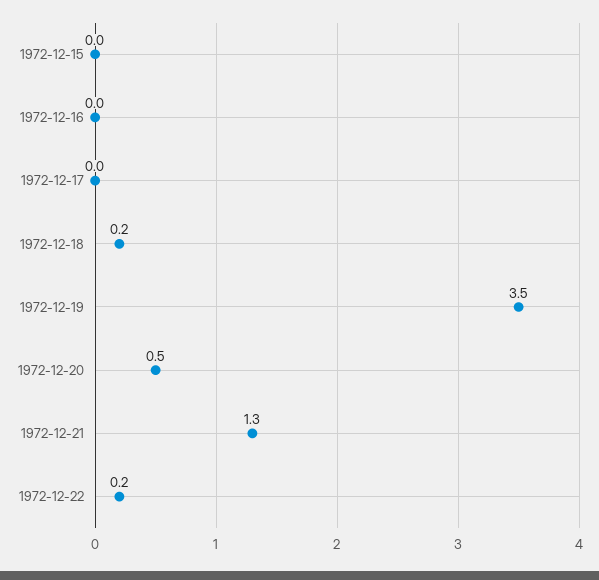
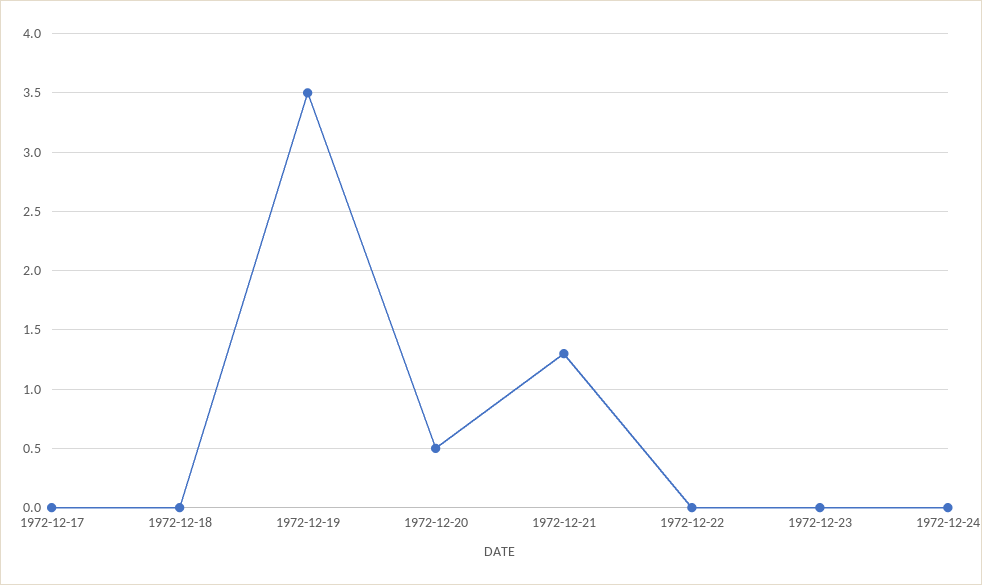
1972-12-15: 0 -> none
1972-12-16: 0 -> none
1972-12-18: 0.2 -> 0
1972-12-22: 0.2 -> 0
1972-12-23: none -> 0
1972-12-24: none -> 0

